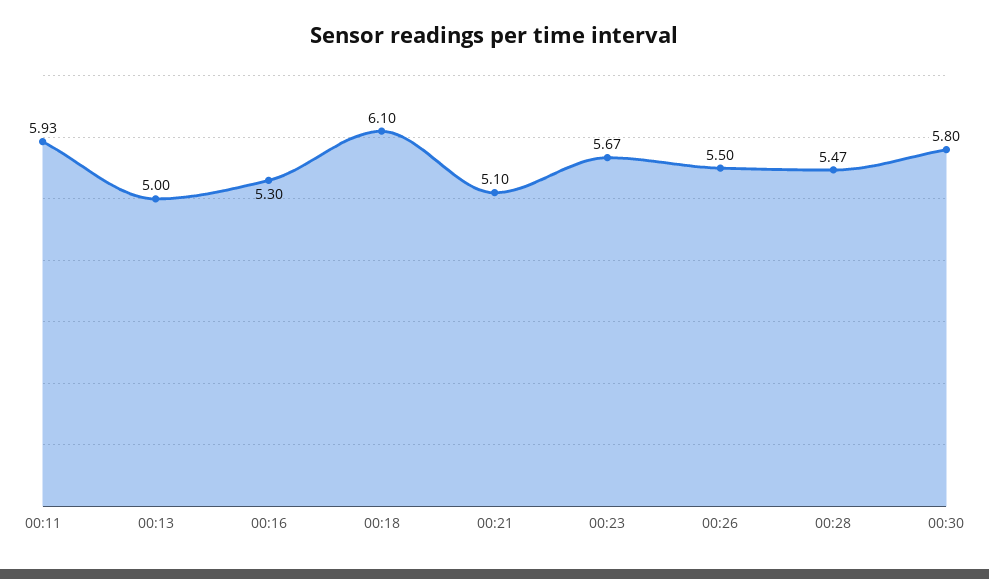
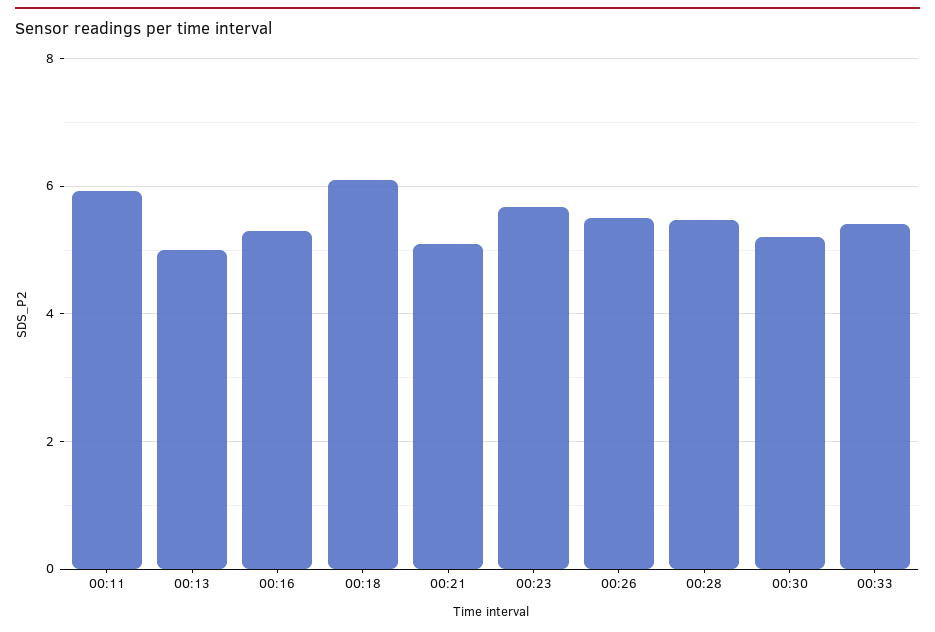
00:30: 5.8 -> 5.2
00:33: none -> 5.4

